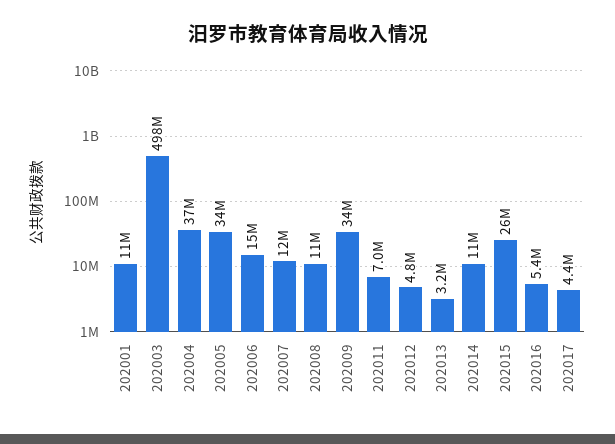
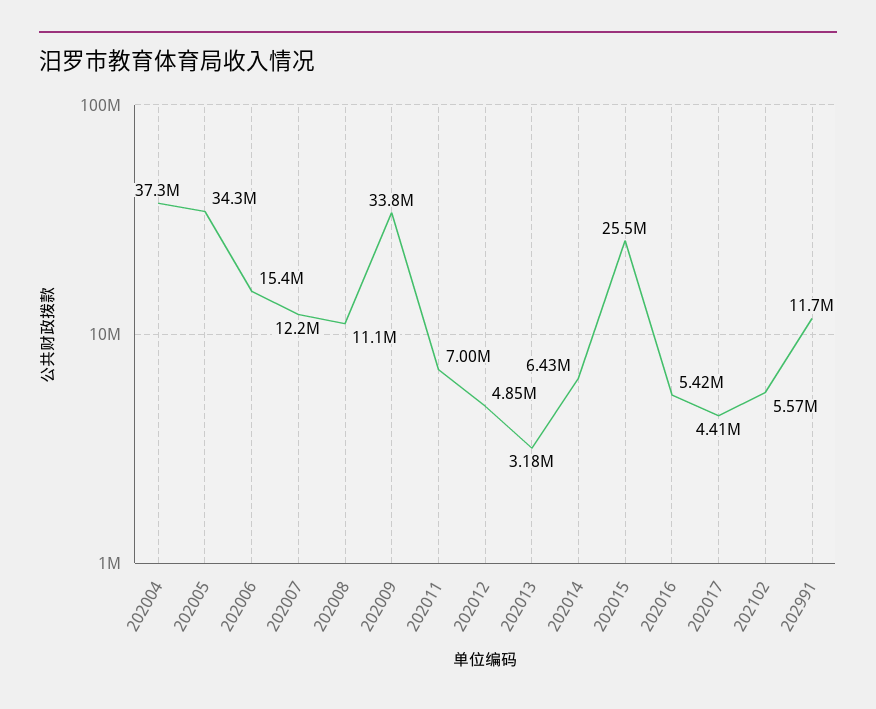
202001: 11000000 -> none
202003: 498000000 -> none
202014: 11000000 -> 6430000
202102: none -> 5570000
202991: none -> 11700000

